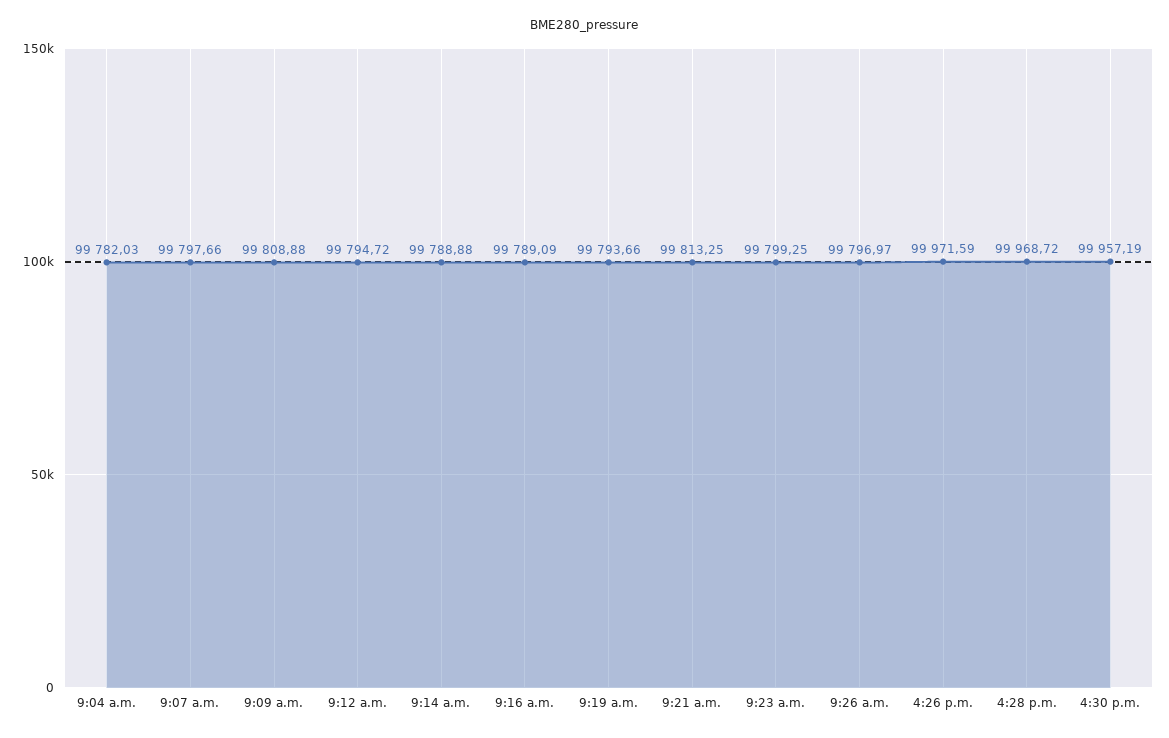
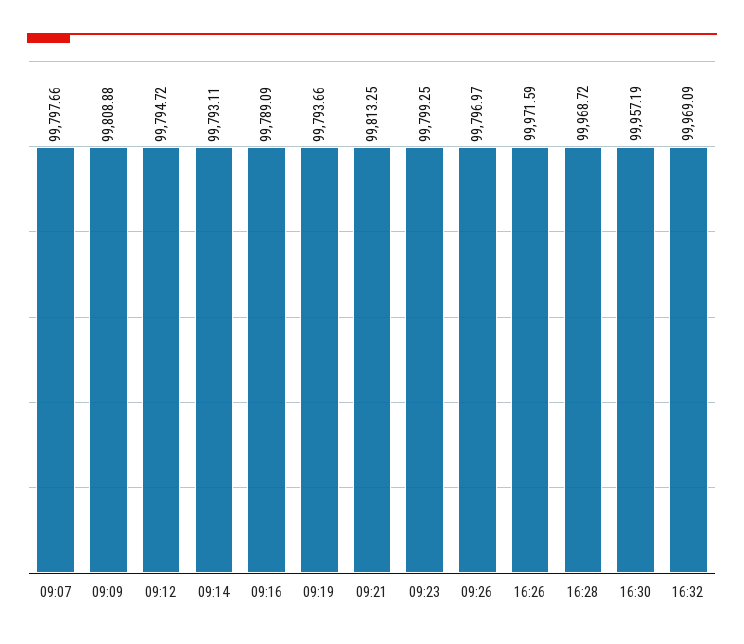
9:04 a.m.: 99782.03 -> none
9:14 a.m.: 99788.88 -> 99793.11
16:32: none -> 99969.09

